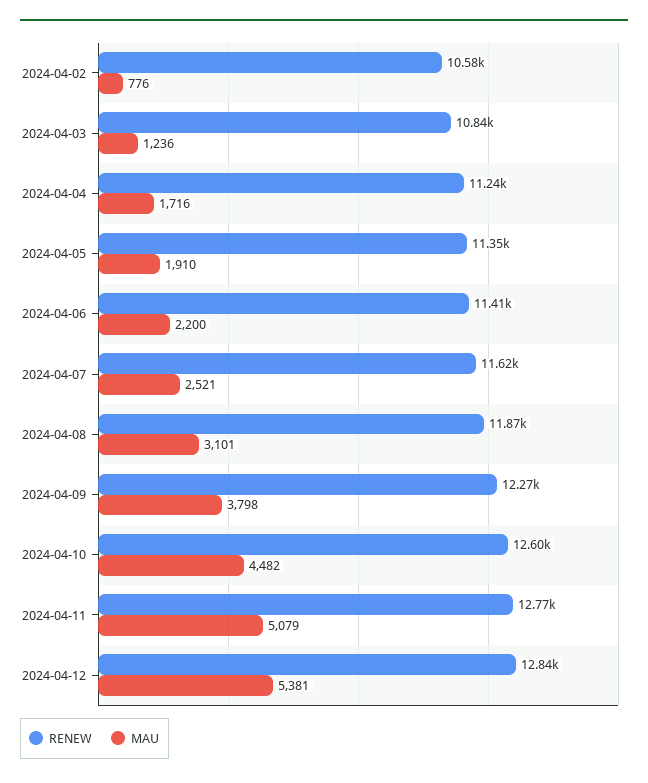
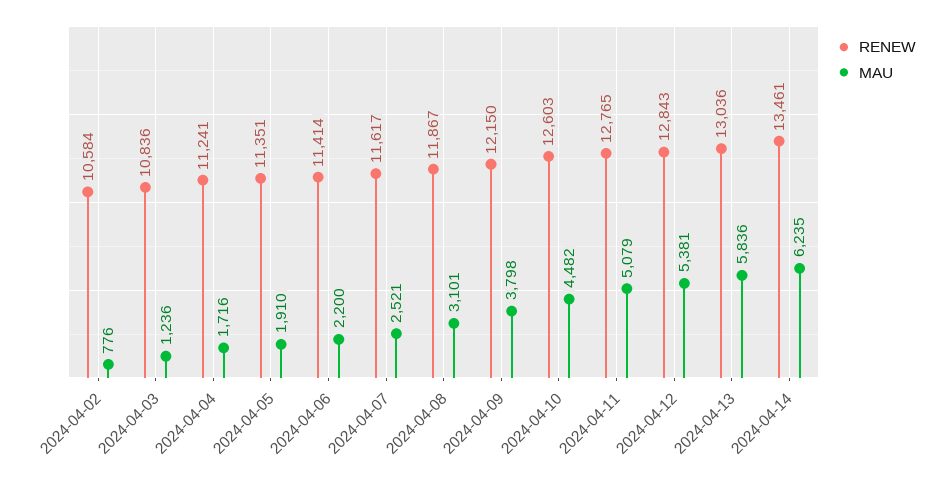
RENEW, 2024-04-09: 12270 -> 12150
RENEW, 2024-04-13: none -> 13036
MAU, 2024-04-13: none -> 5836
RENEW, 2024-04-14: none -> 13461
MAU, 2024-04-14: none -> 6235

